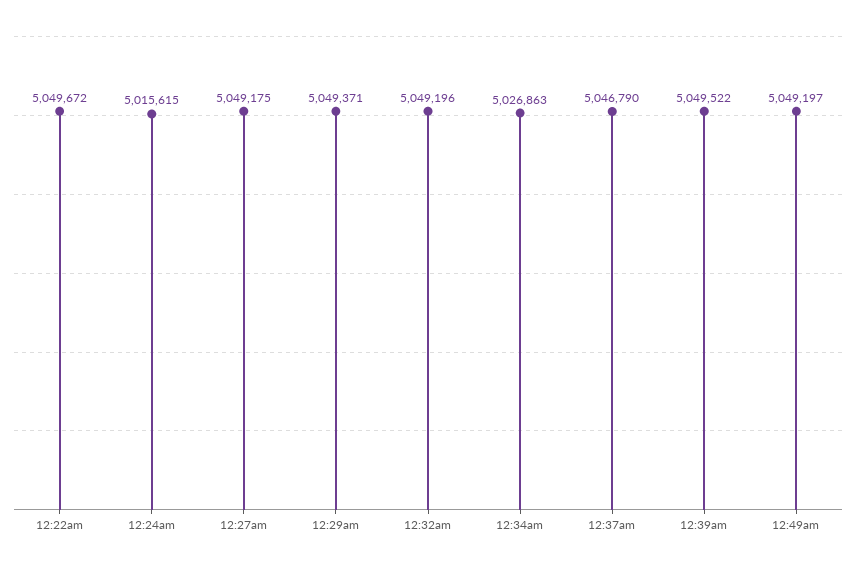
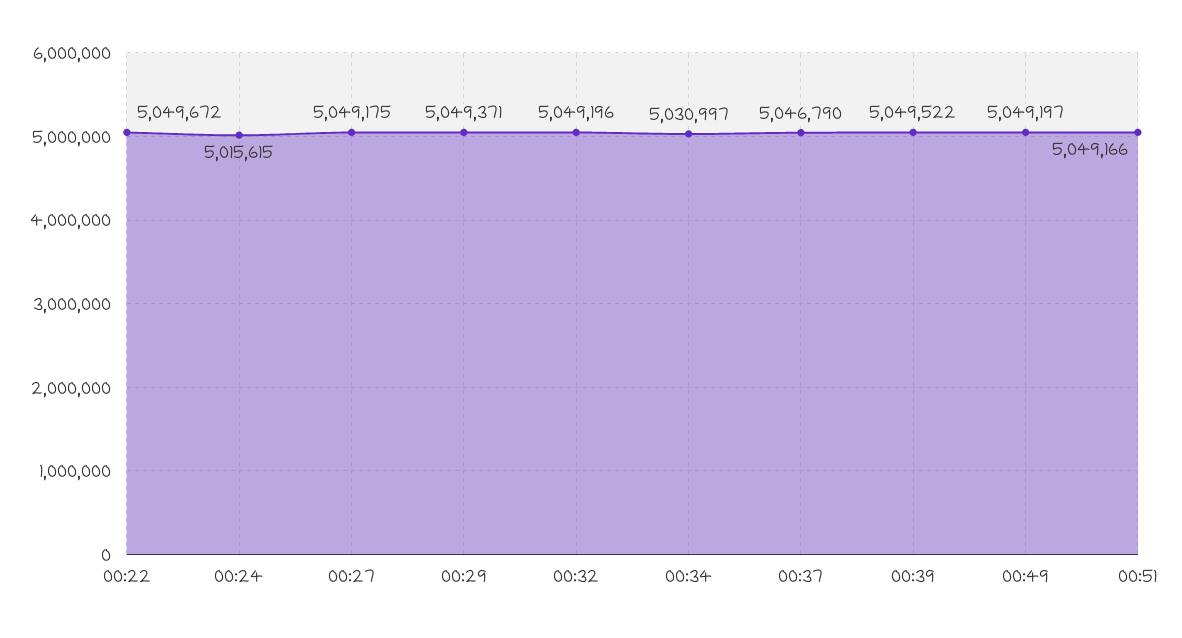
12:34am: 5026863 -> 5030997
00:51: none -> 5049166

